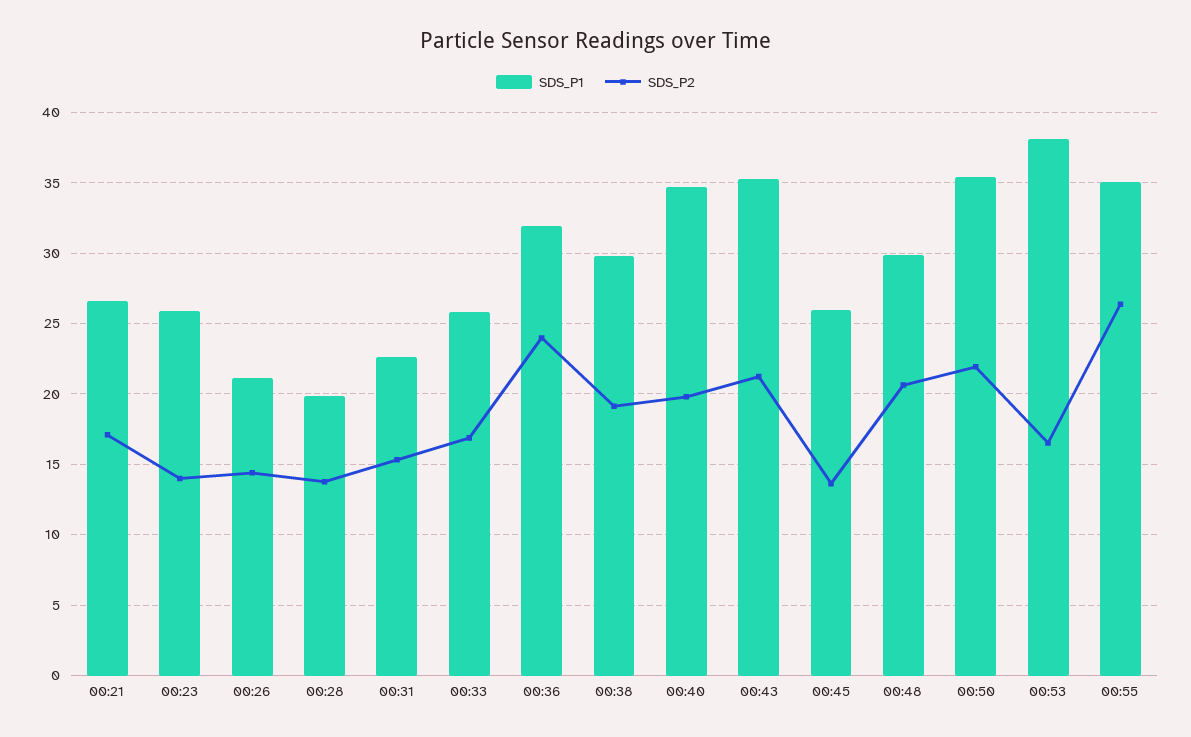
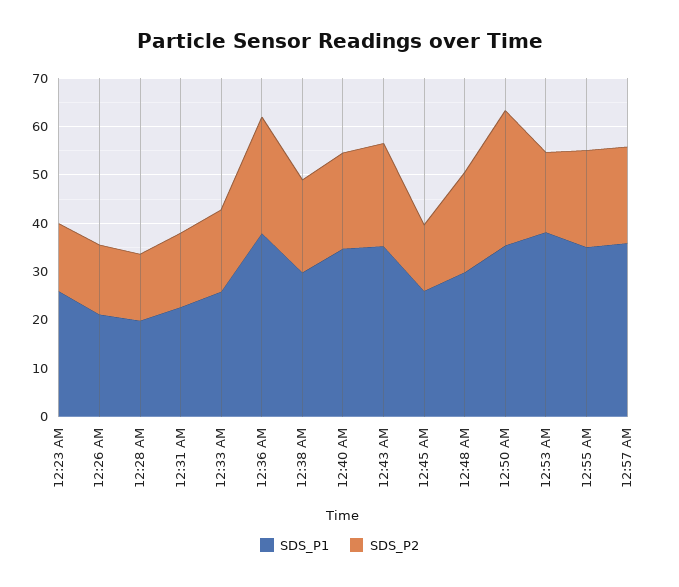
SDS_P1, 00:21: 26.5 -> none
SDS_P2, 00:21: 17 -> none
SDS_P1, 00:36: 32 -> 38
SDS_P2, 00:50: 22 -> 28
SDS_P2, 00:55: 26.5 -> 20
SDS_P1, 12:57 AM: none -> 36
SDS_P2, 12:57 AM: none -> 20

